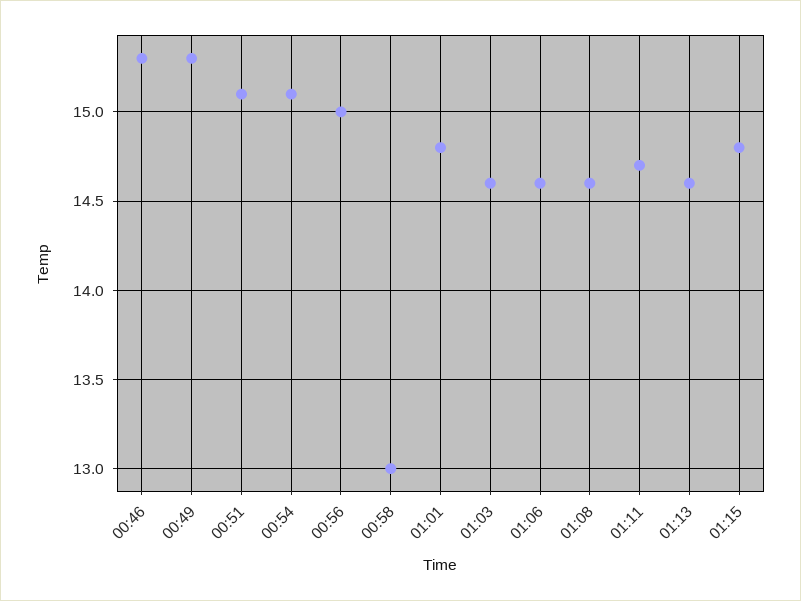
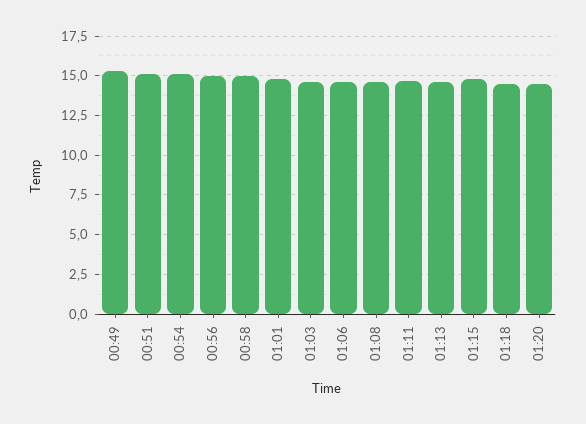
00:46: 15.3 -> none
00:58: 13 -> 15
01:18: none -> 14.5
01:20: none -> 14.5

